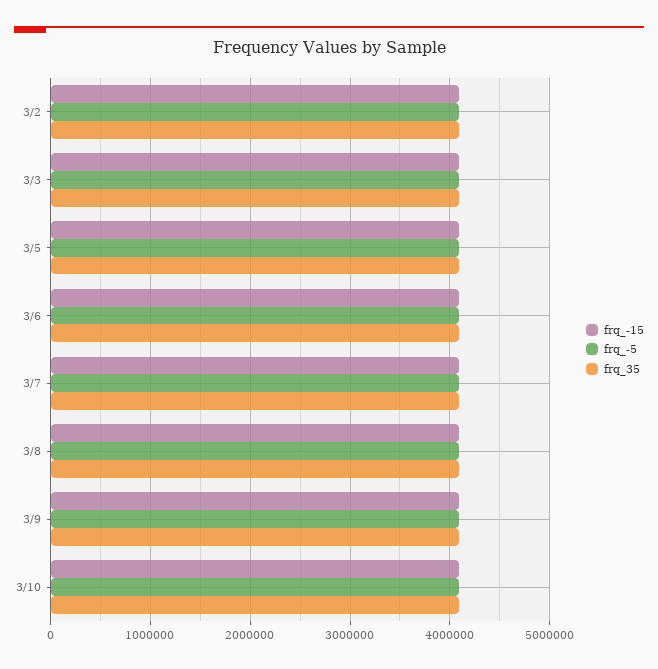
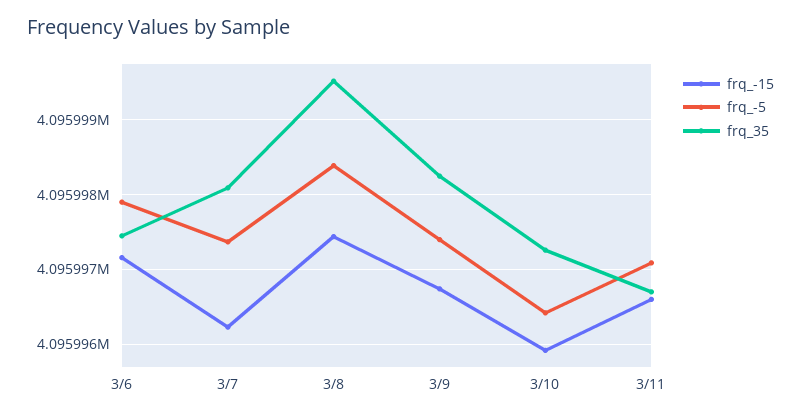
frq_-15, 3/2: 4100000 -> none
frq_-5, 3/2: 4100000 -> none
frq_35, 3/2: 4100000 -> none
frq_-15, 3/3: 4100000 -> none
frq_-5, 3/3: 4100000 -> none
frq_35, 3/3: 4100000 -> none
frq_-15, 3/5: 4100000 -> none
frq_-5, 3/5: 4100000 -> none
frq_35, 3/5: 4100000 -> none
frq_-15, 3/11: none -> 4095996.6
frq_-5, 3/11: none -> 4095997.1
frq_35, 3/11: none -> 4095996.7

